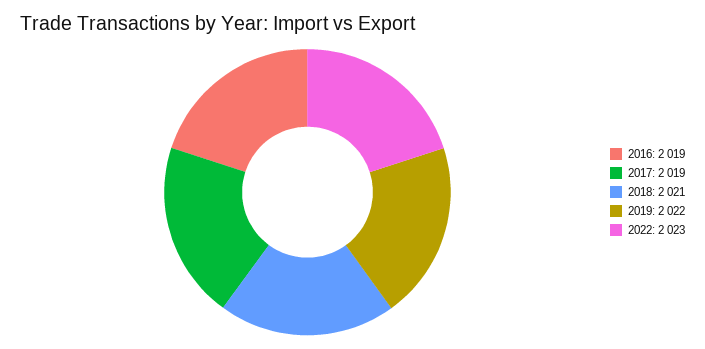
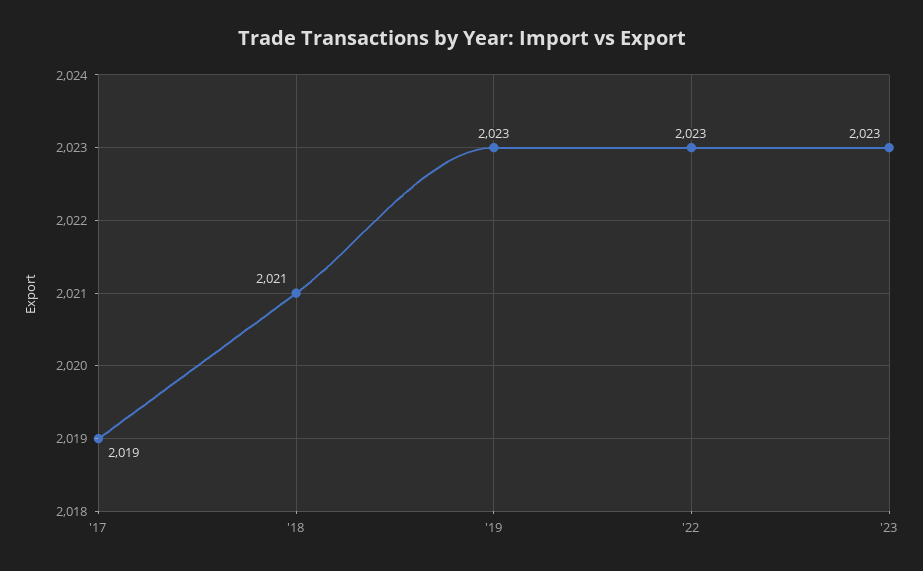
2016: 2019 -> none
2019: 2022 -> 2023
'23: none -> 2023

